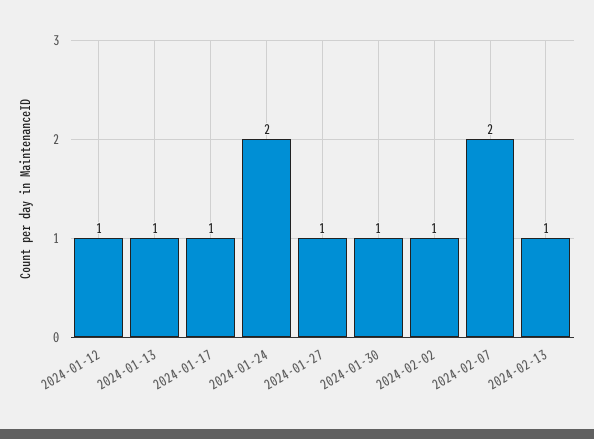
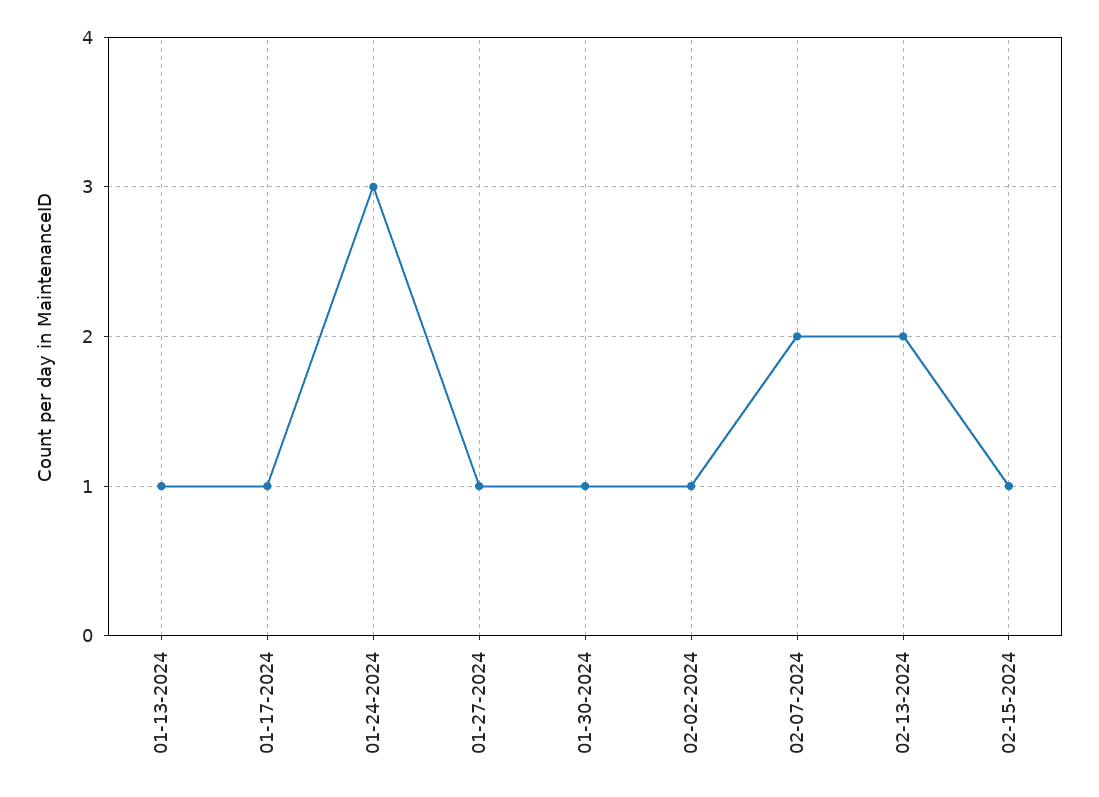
2024-01-12: 1 -> none
2024-01-24: 2 -> 3
2024-02-13: 1 -> 2
02-15-2024: none -> 1

